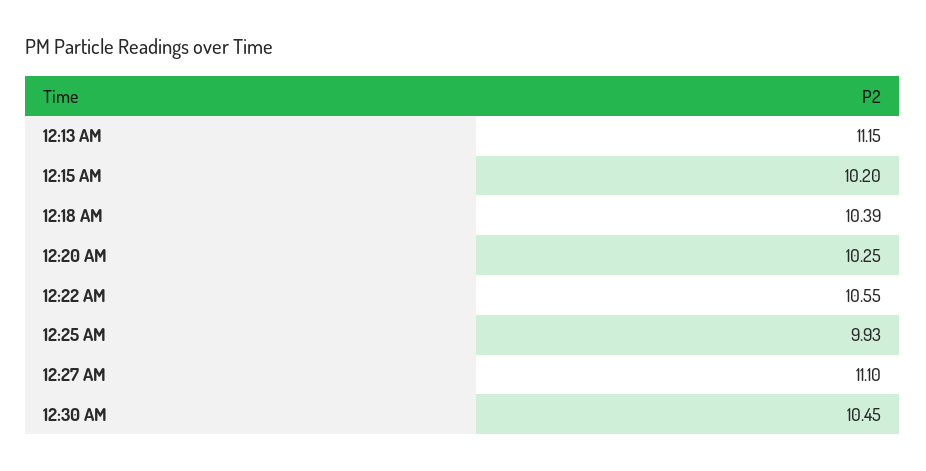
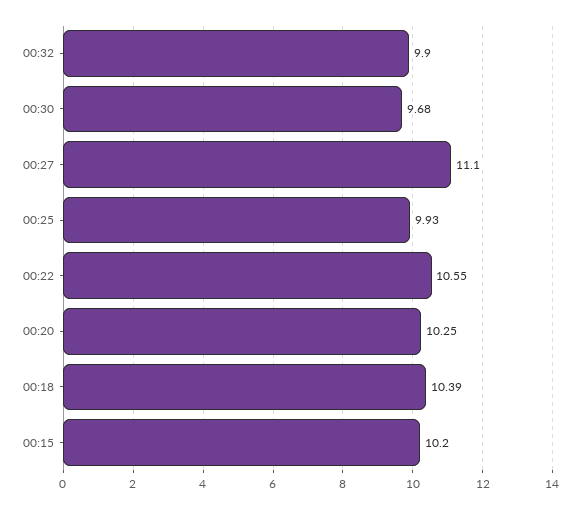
12:13 AM: 11.15 -> none
12:30 AM: 10.45 -> 9.68
00:32: none -> 9.9

